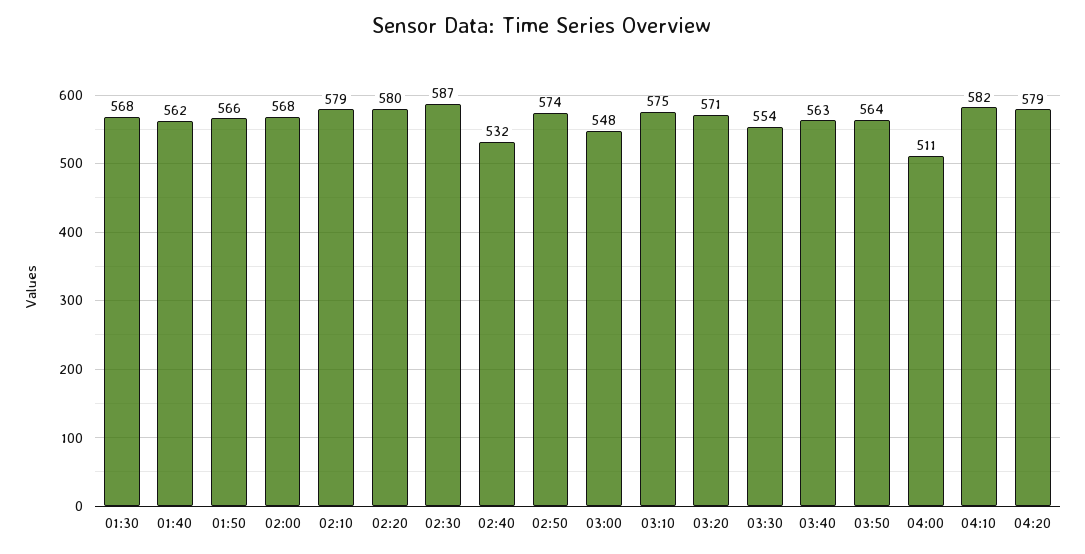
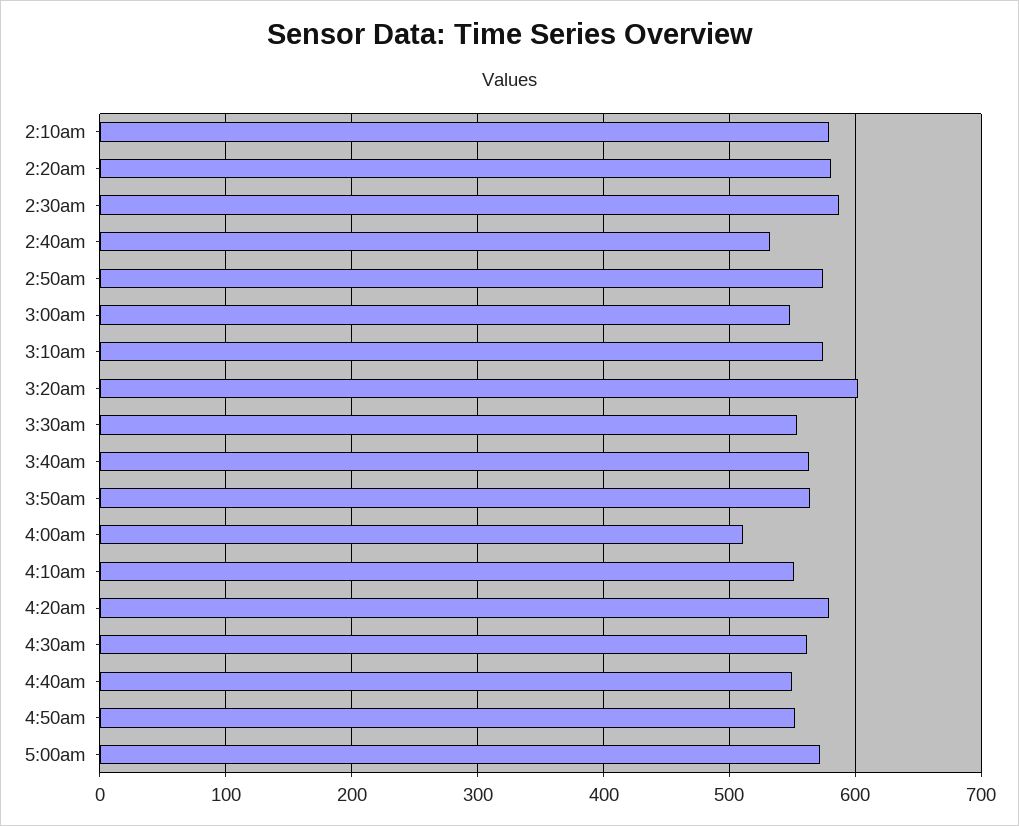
01:30: 568 -> none
01:40: 562 -> none
01:50: 566 -> none
02:00: 568 -> none
03:20: 571 -> 600
04:10: 582 -> 550
4:30am: none -> 560
4:40am: none -> 550
4:50am: none -> 550
5:00am: none -> 570

